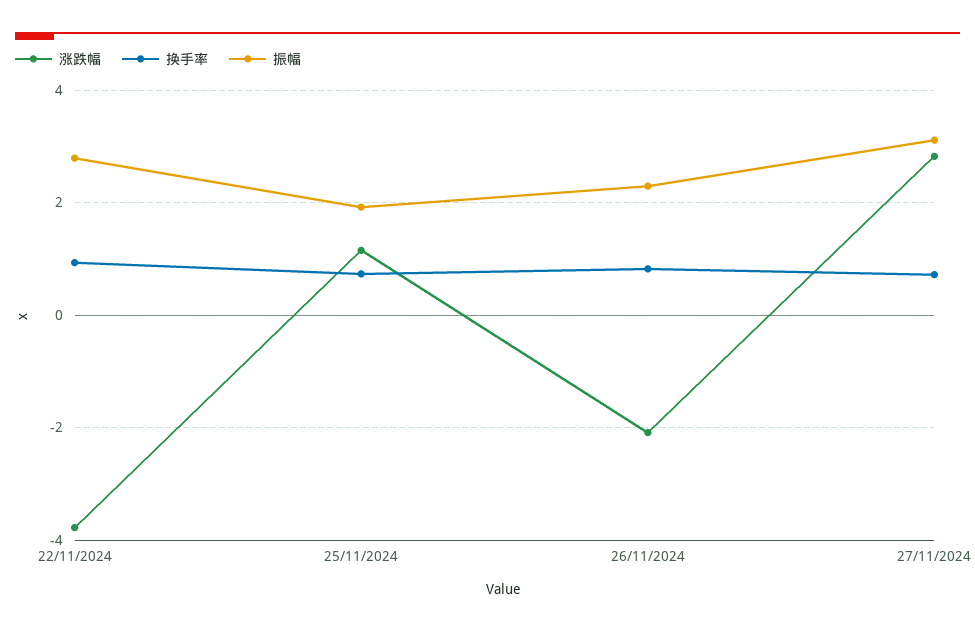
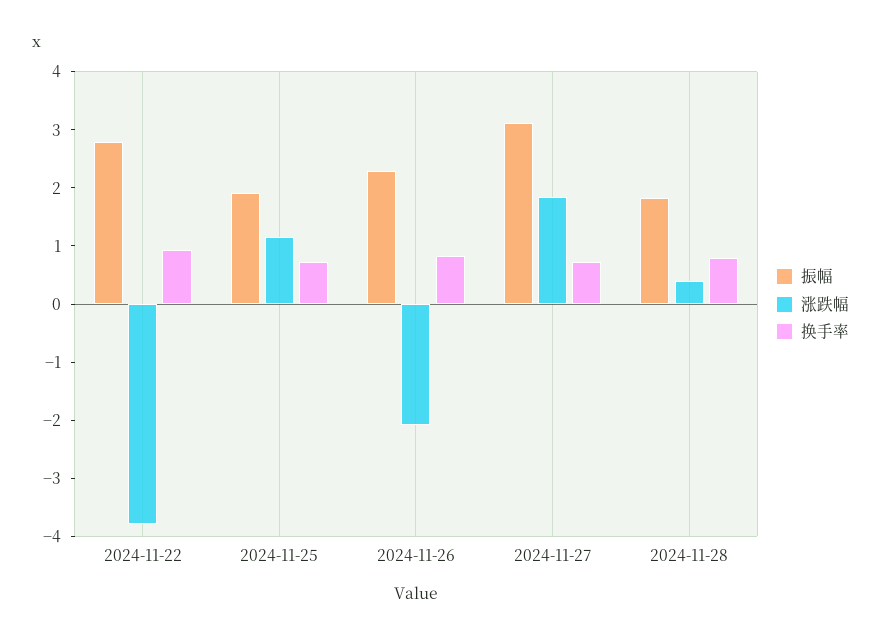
涨跌幅, 27/11/2024: 2.8 -> 1.8
振幅, 2024-11-28: none -> 1.8
涨跌幅, 2024-11-28: none -> 0.4
换手率, 2024-11-28: none -> 0.8

